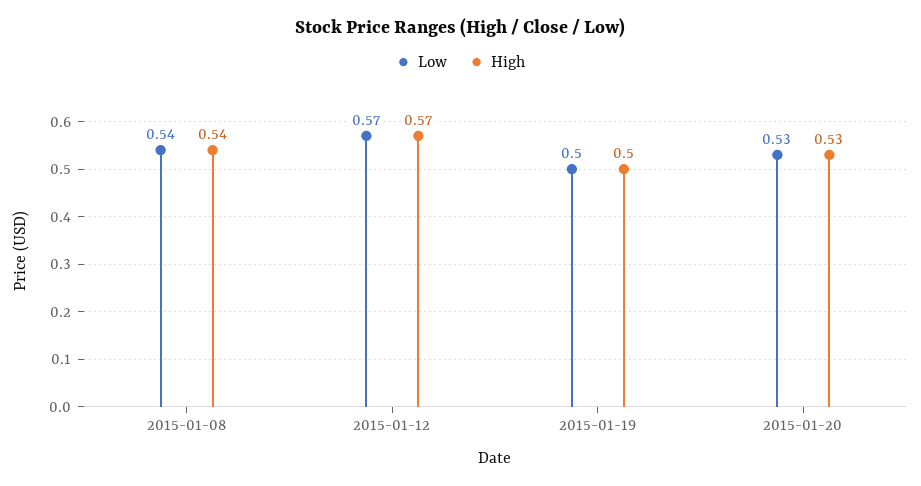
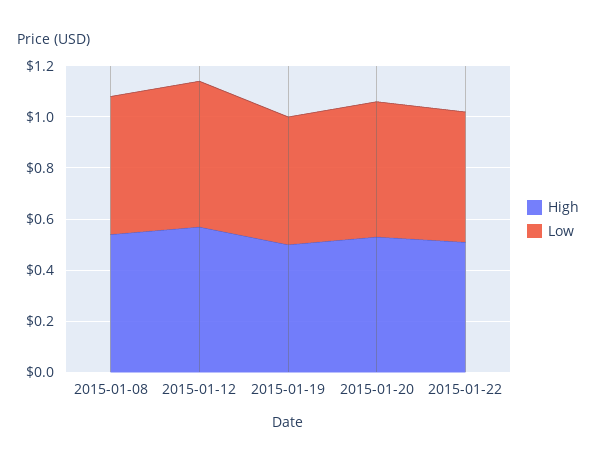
High, 2015-01-22: none -> 0.5
Low, 2015-01-22: none -> 0.5

